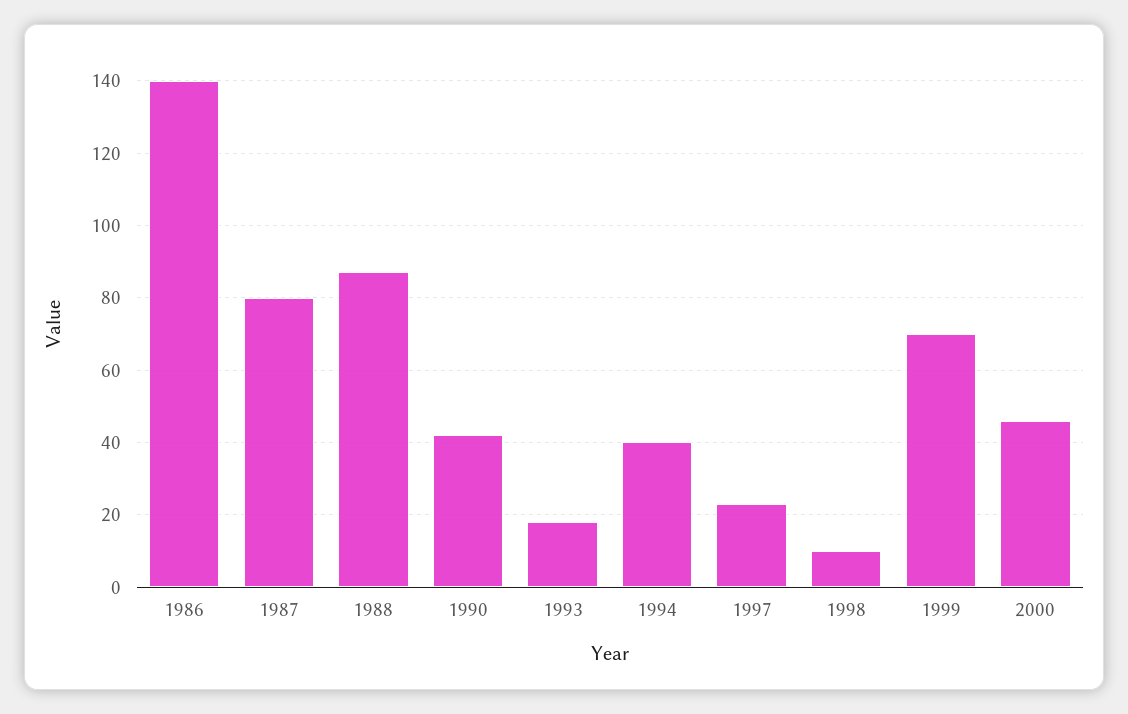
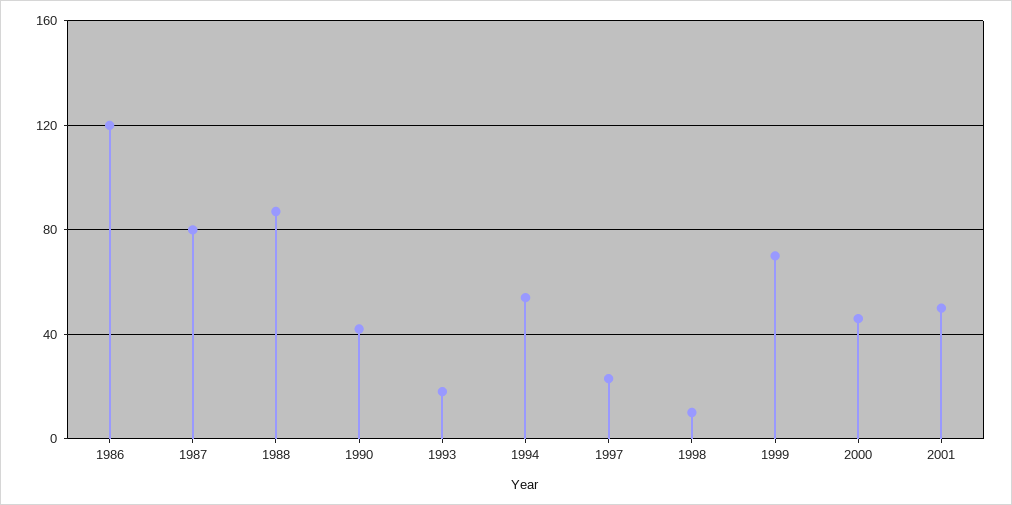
1986: 140 -> 120
1994: 40 -> 55
2001: none -> 50

